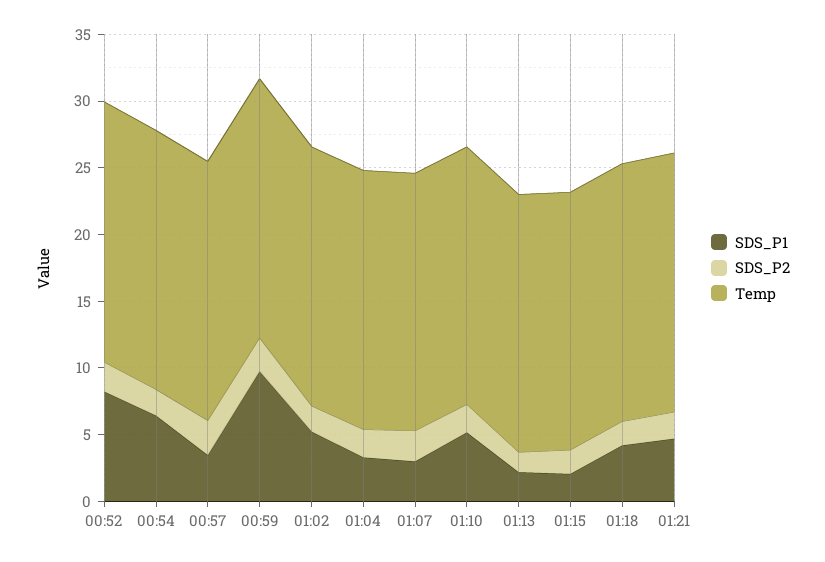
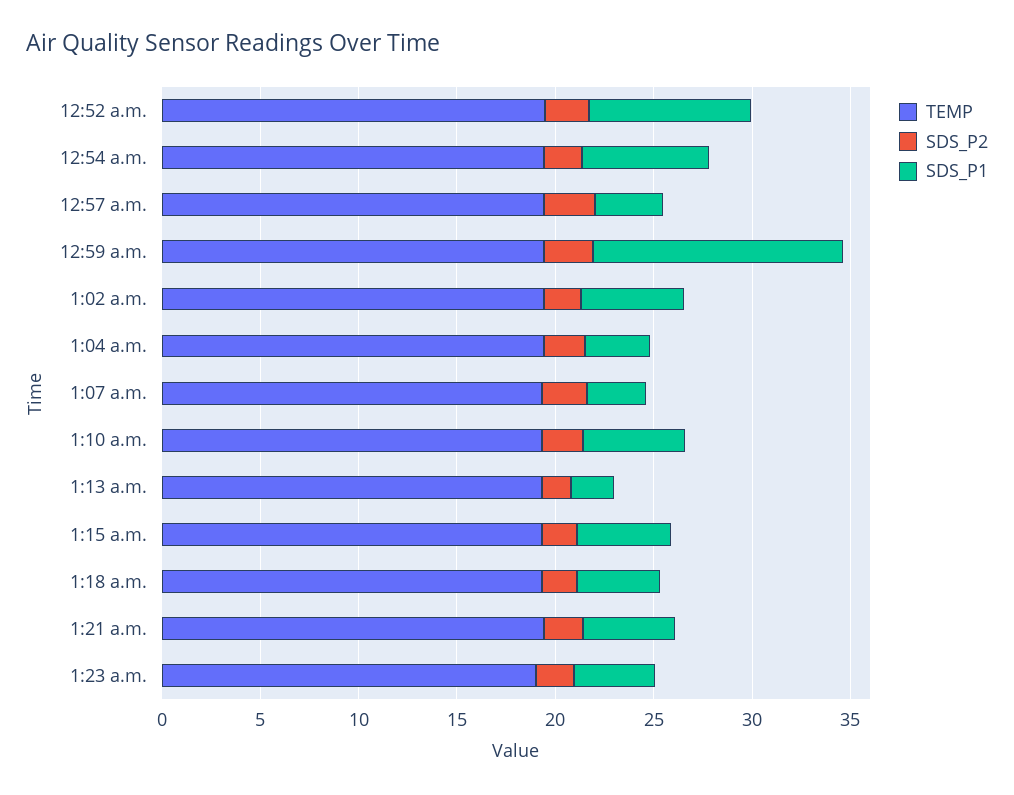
SDS_P1, 00:59: 10 -> 13
SDS_P1, 01:15: 2 -> 5
Temp, 1:23 a.m.: none -> 19
SDS_P2, 1:23 a.m.: none -> 2
SDS_P1, 1:23 a.m.: none -> 4

